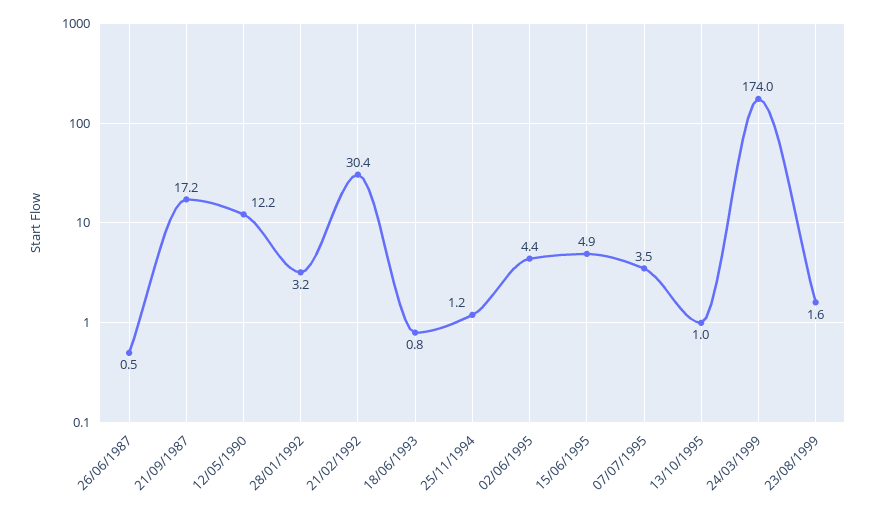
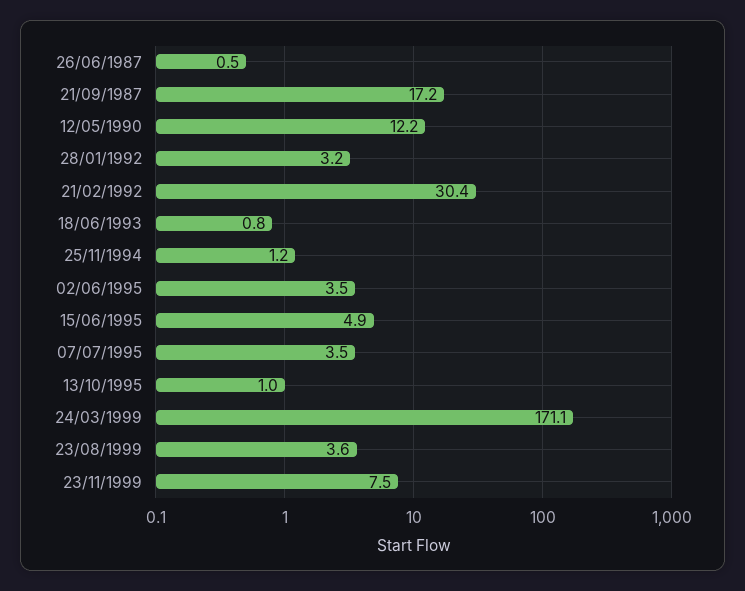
02/06/1995: 4.4 -> 3.5
24/03/1999: 174 -> 171.1
23/08/1999: 1.6 -> 3.6
23/11/1999: none -> 7.5

